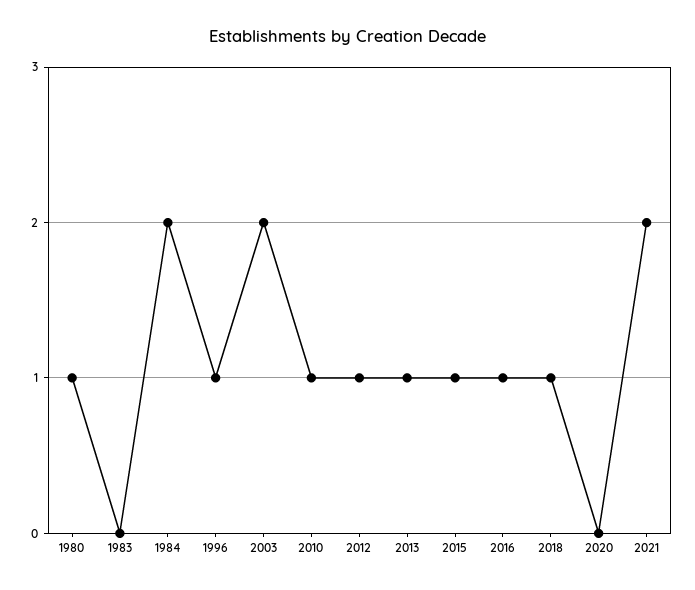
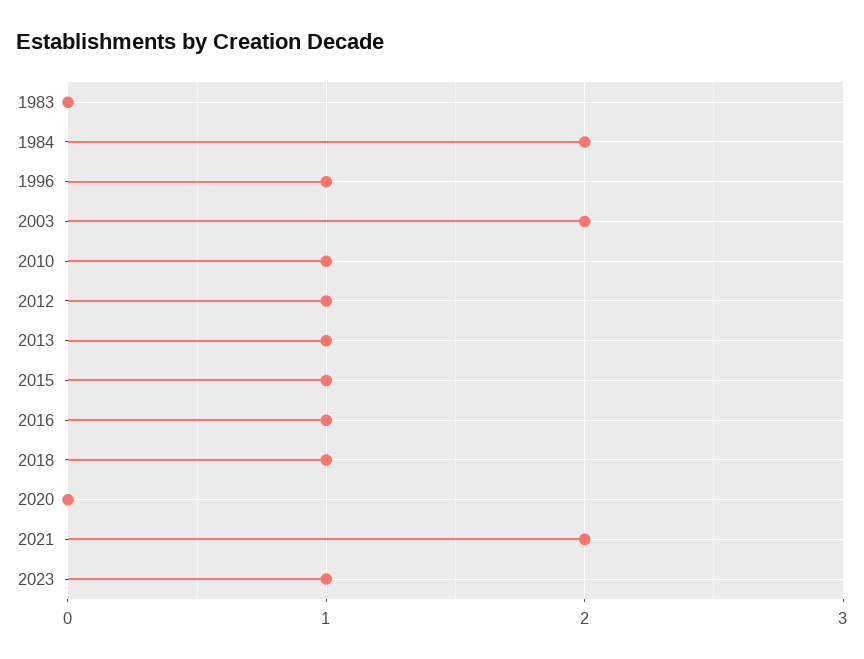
1980: 1 -> none
2023: none -> 1

